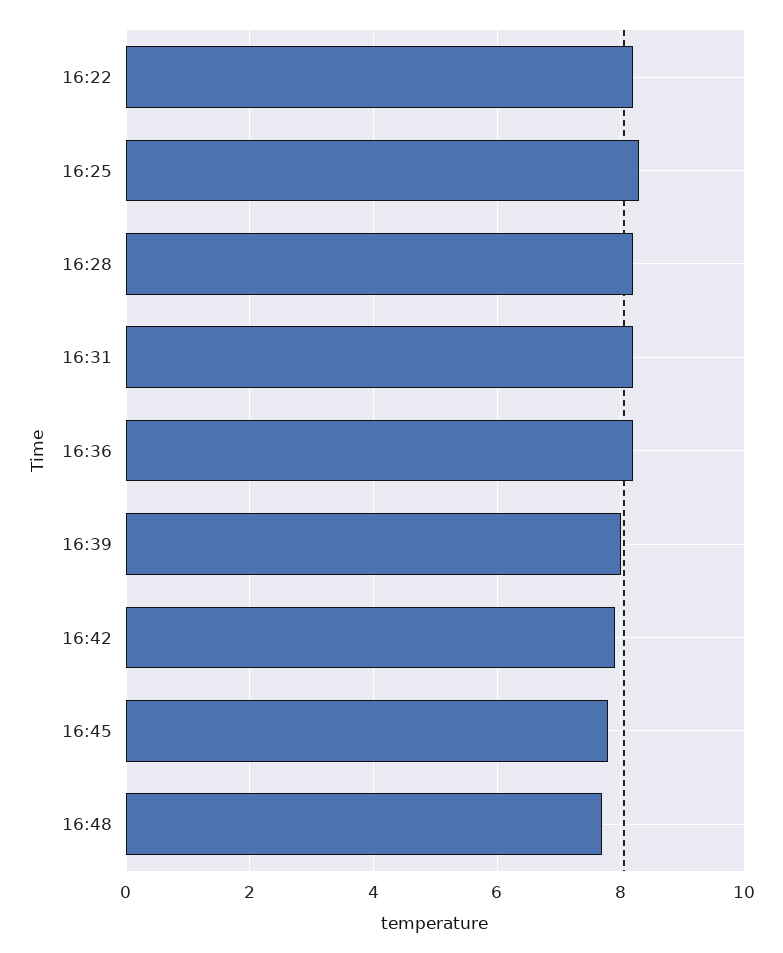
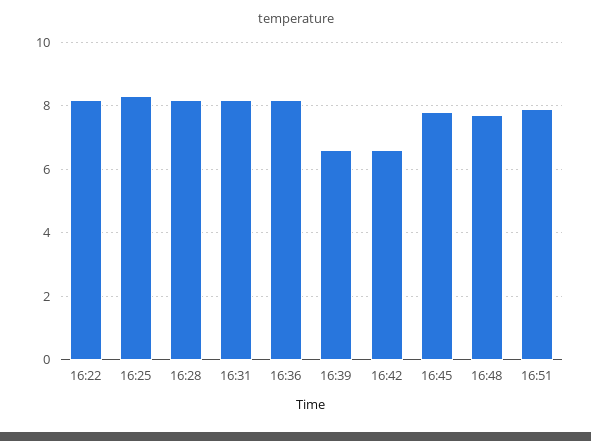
16:39: 8 -> 6.5
16:42: 8 -> 6.5
16:51: none -> 8

